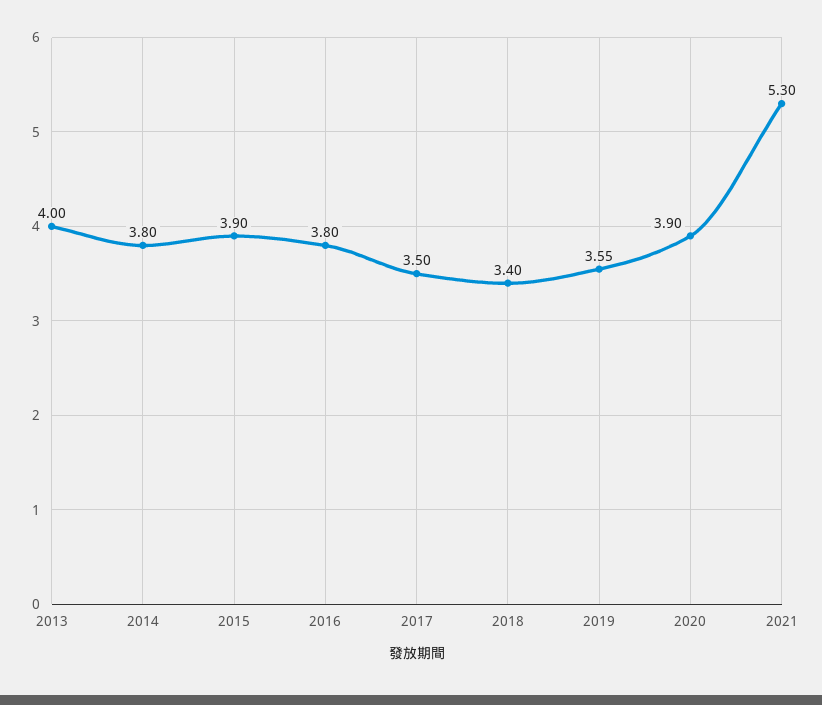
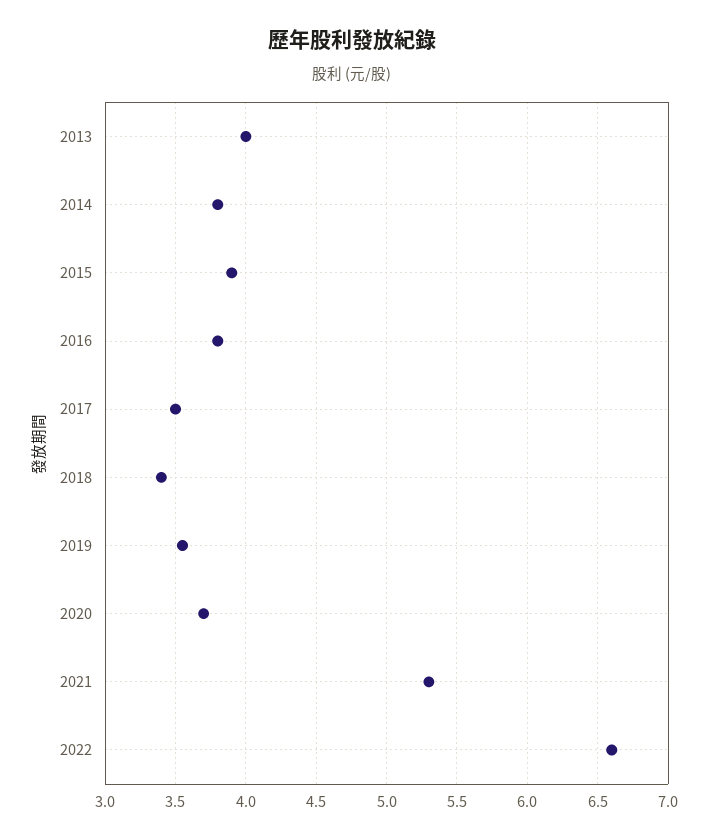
2020: 3.9 -> 3.7
2022: none -> 6.6

